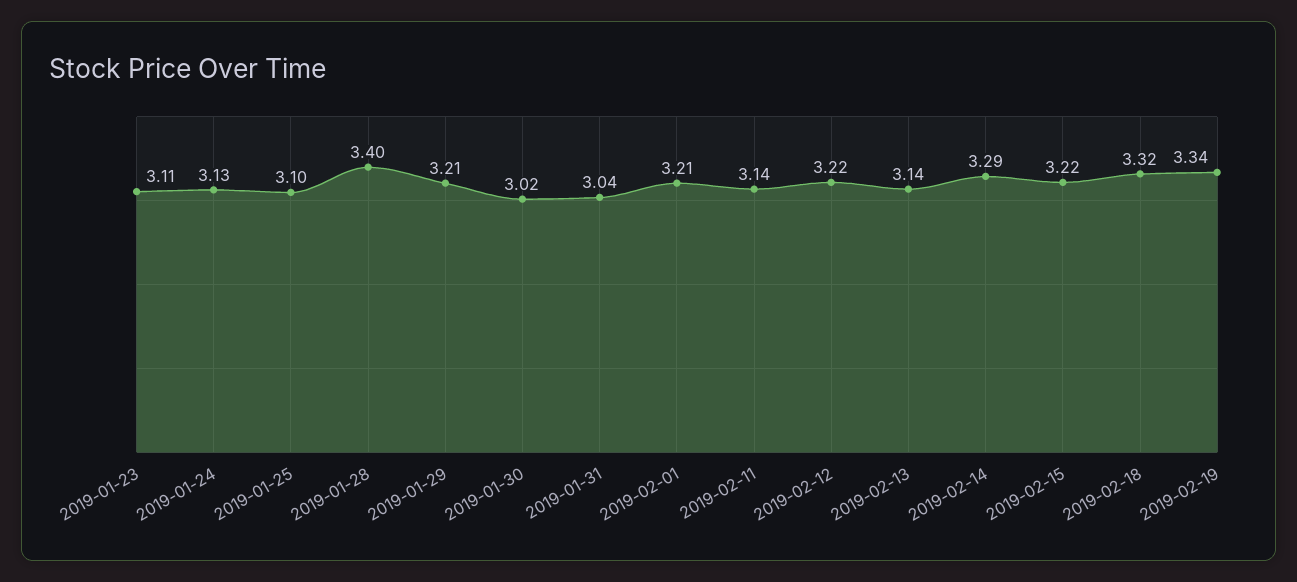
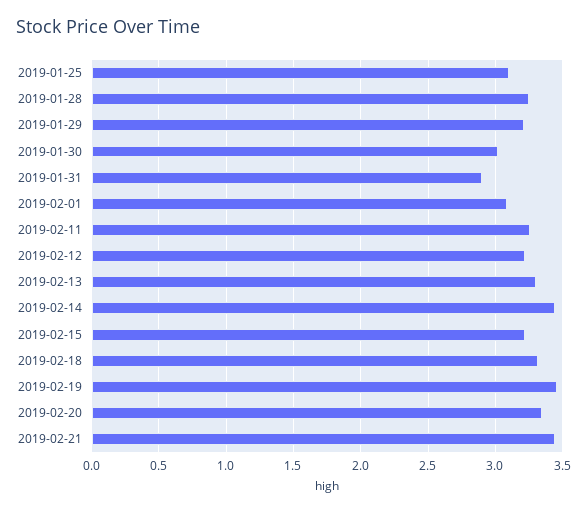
2019-01-23: 3.11 -> none
2019-01-24: 3.13 -> none
2019-01-28: 3.4 -> 3.25
2019-01-31: 3.04 -> 2.9
2019-02-01: 3.21 -> 3.1
2019-02-11: 3.14 -> 3.25
2019-02-13: 3.14 -> 3.3
2019-02-14: 3.29 -> 3.45
2019-02-19: 3.34 -> 3.45
2019-02-20: none -> 3.35
2019-02-21: none -> 3.45

